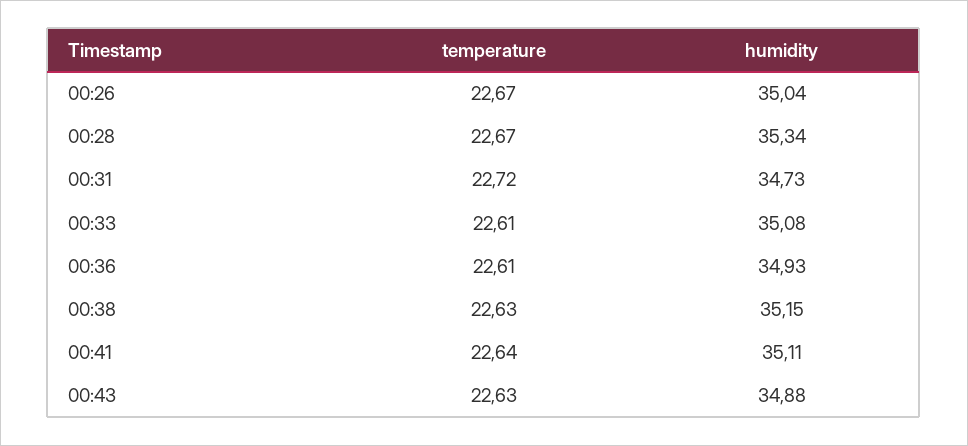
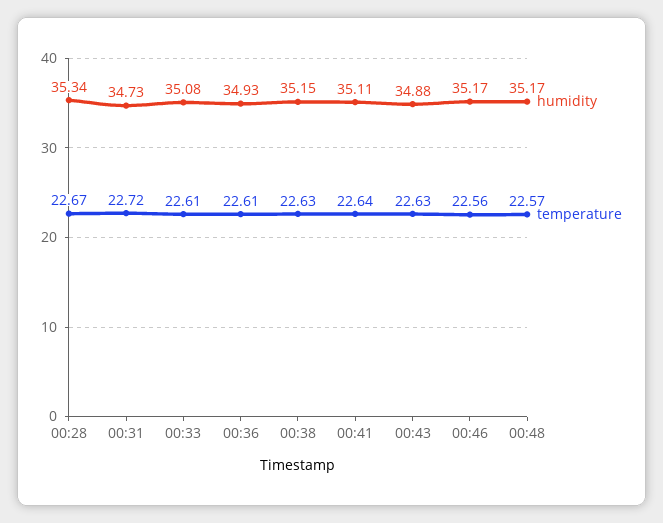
temperature, 00:26: 22.67 -> none
humidity, 00:26: 35.04 -> none
humidity, 00:46: none -> 35.17
temperature, 00:46: none -> 22.56
humidity, 00:48: none -> 35.17
temperature, 00:48: none -> 22.57

